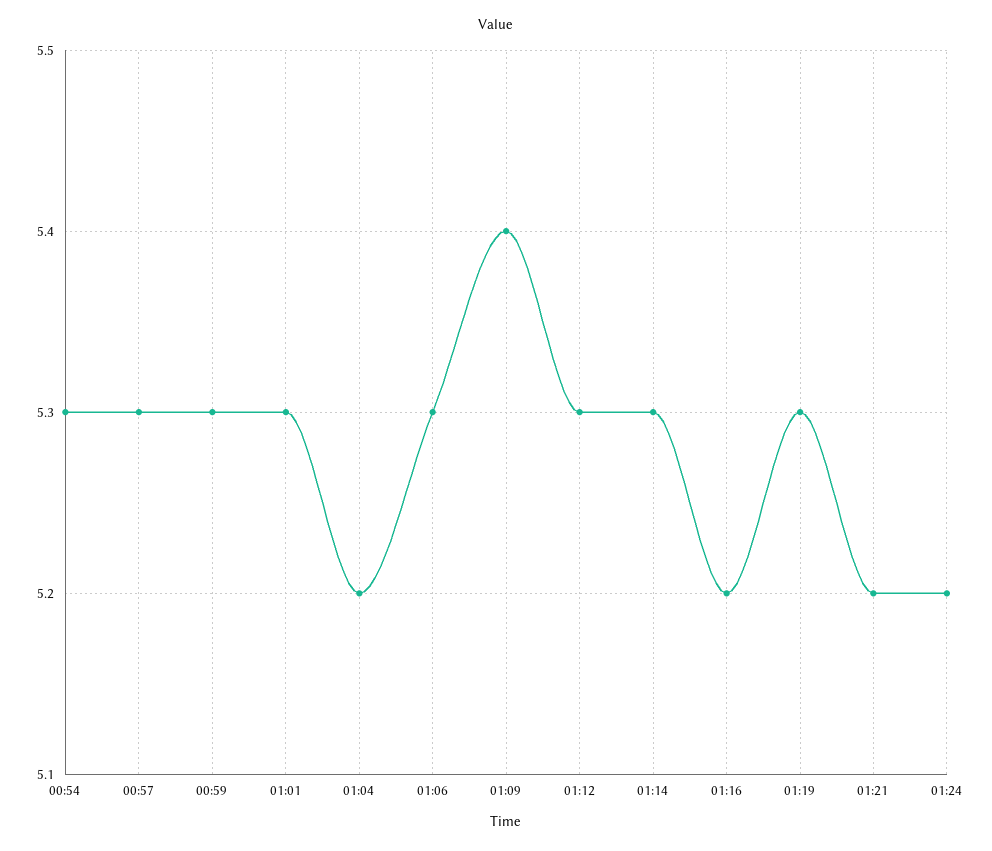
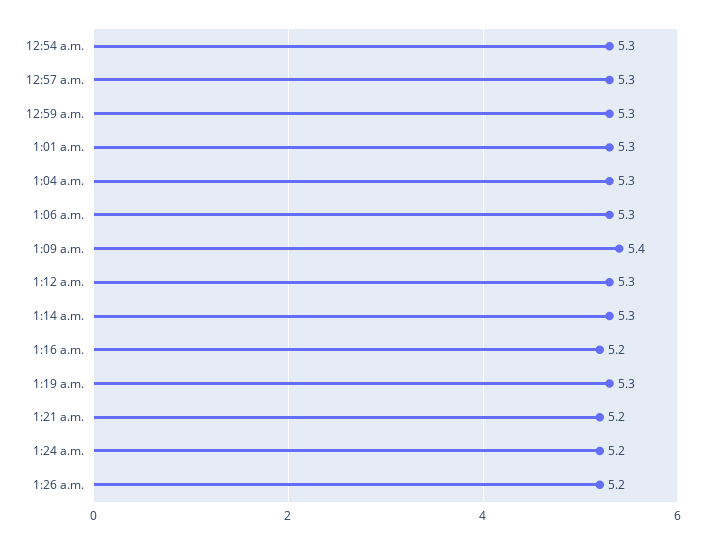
01:04: 5.2 -> 5.3
1:26 a.m.: none -> 5.2

